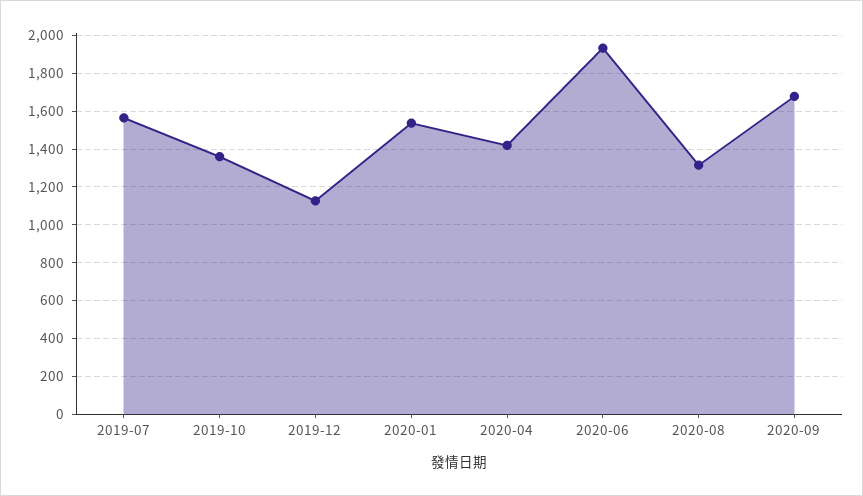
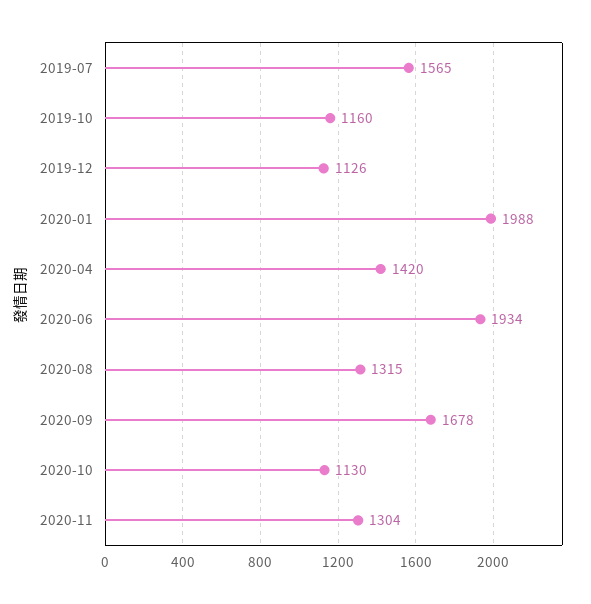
2019-10: 1350 -> 1160
2020-01: 1550 -> 1988
2020-10: none -> 1130
2020-11: none -> 1304

